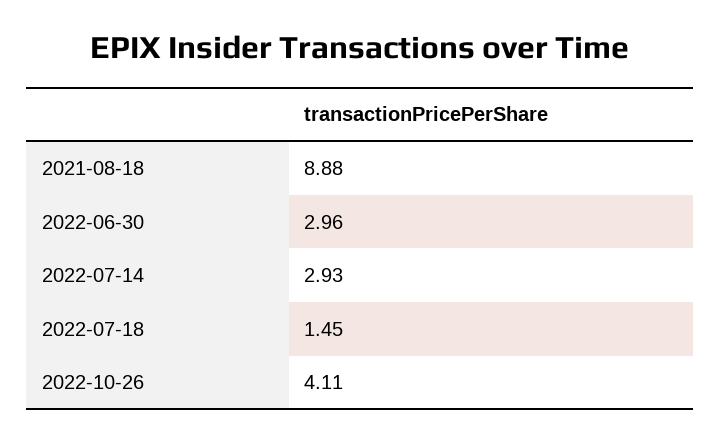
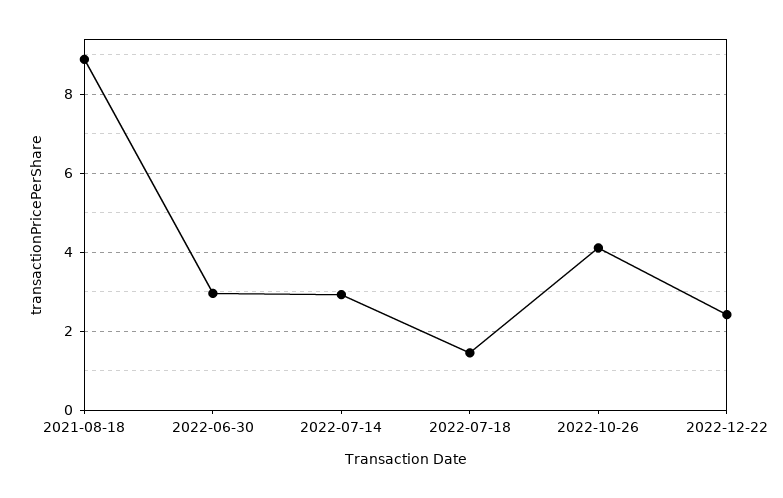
2022-12-22: none -> 2.4

